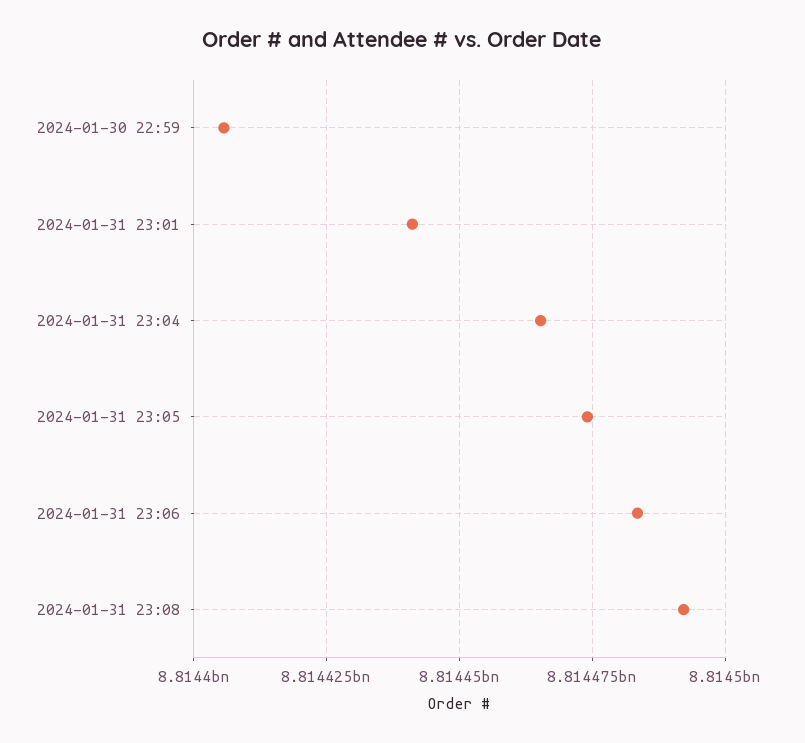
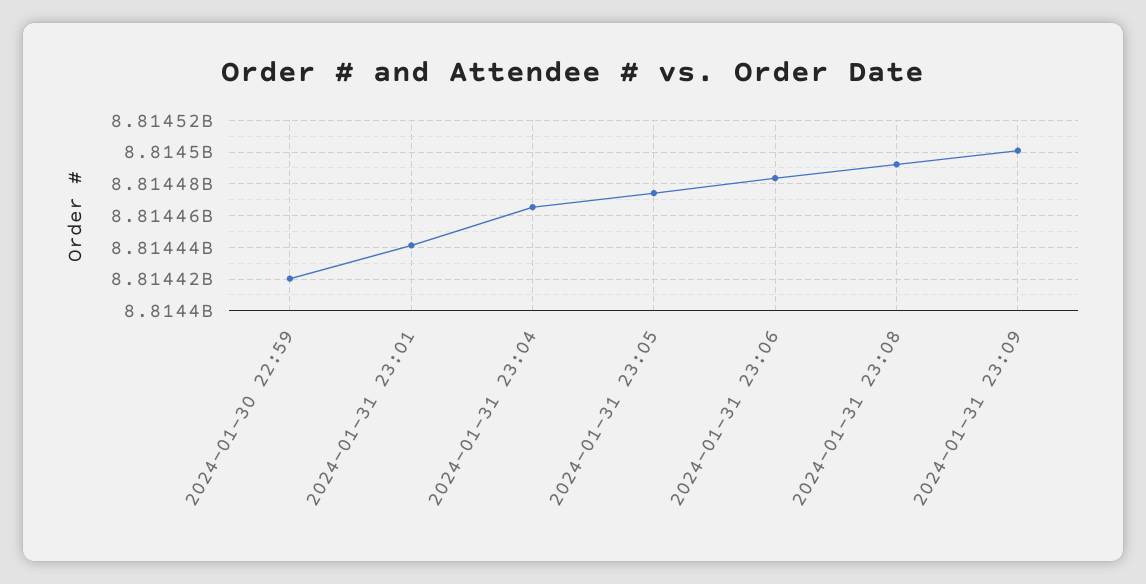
2024-01-30 22:59: 8814405000 -> 8814420000
2024-01-31 23:09: none -> 8814500000

